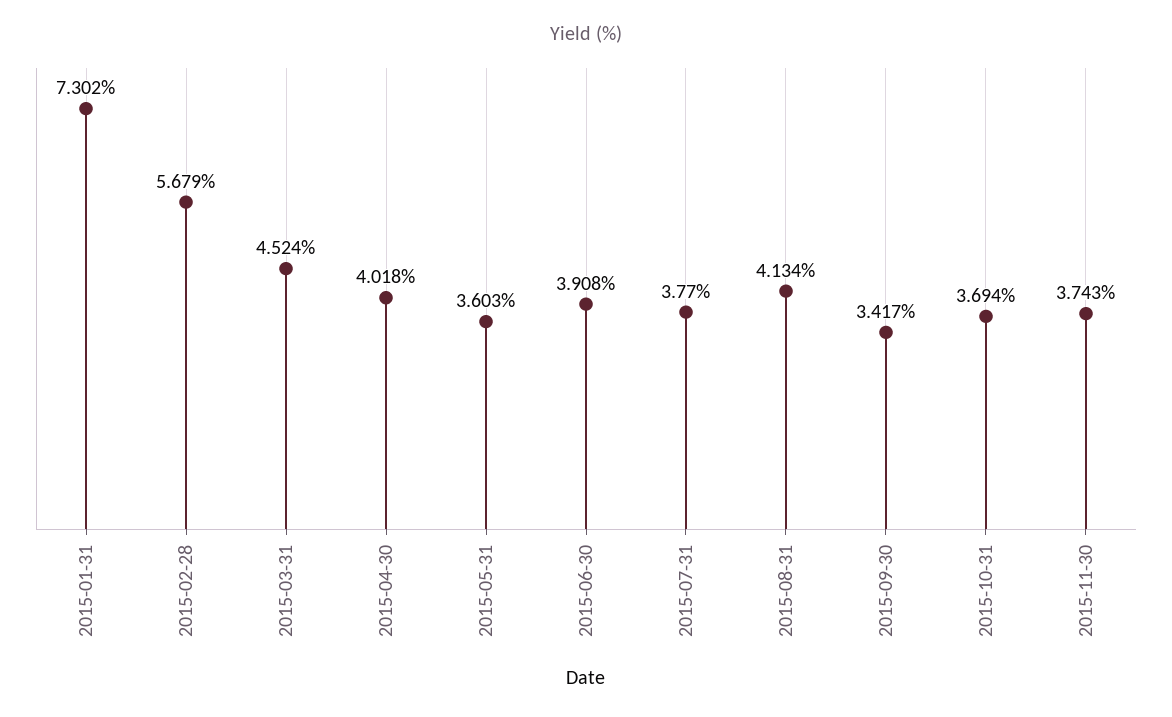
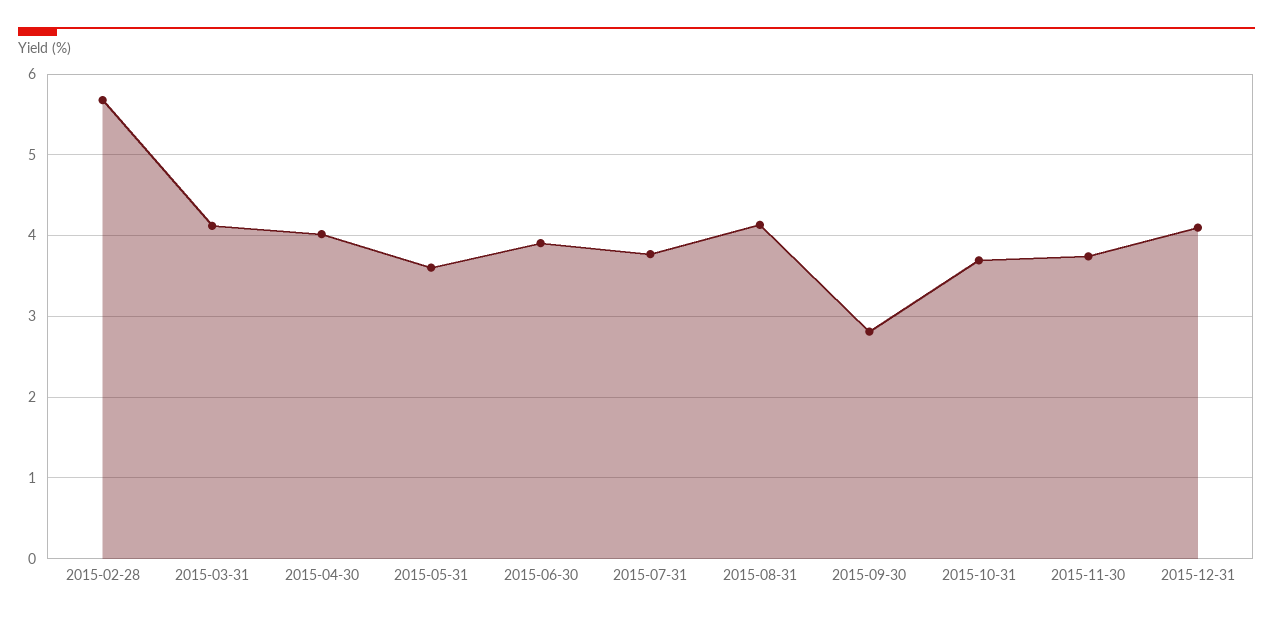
2015-01-31: 7.302 -> none
2015-03-31: 4.524 -> 4.1
2015-09-30: 3.417 -> 2.8
2015-12-31: none -> 4.1

